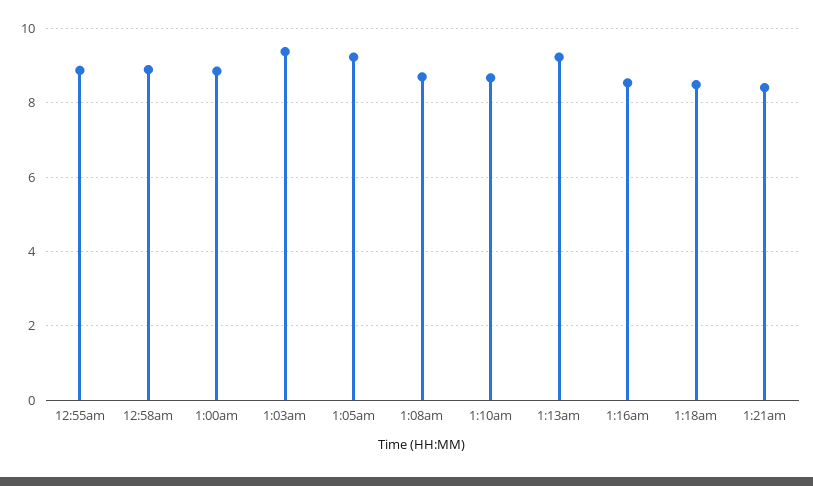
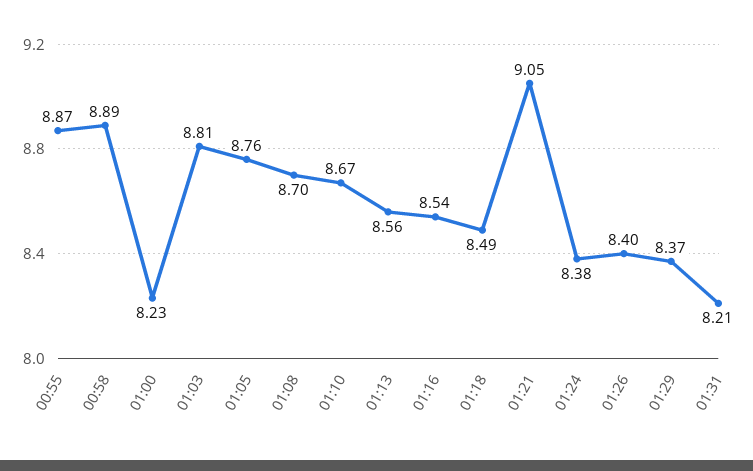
1:00am: 8.8 -> 8.23
1:03am: 9.4 -> 8.81
1:05am: 9.2 -> 8.76
1:13am: 9.2 -> 8.56
1:21am: 8.4 -> 9.05
01:24: none -> 8.38
01:26: none -> 8.4
01:29: none -> 8.37
01:31: none -> 8.21

